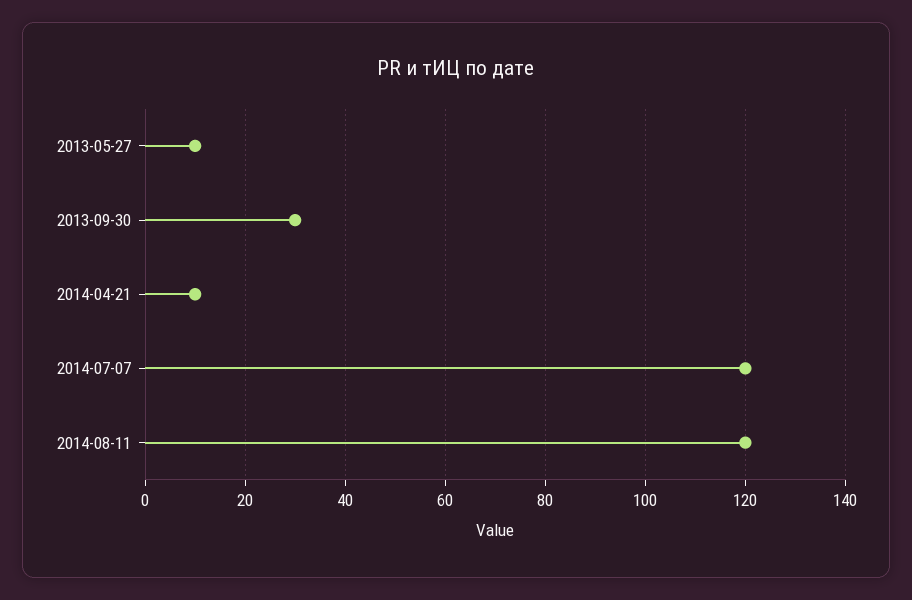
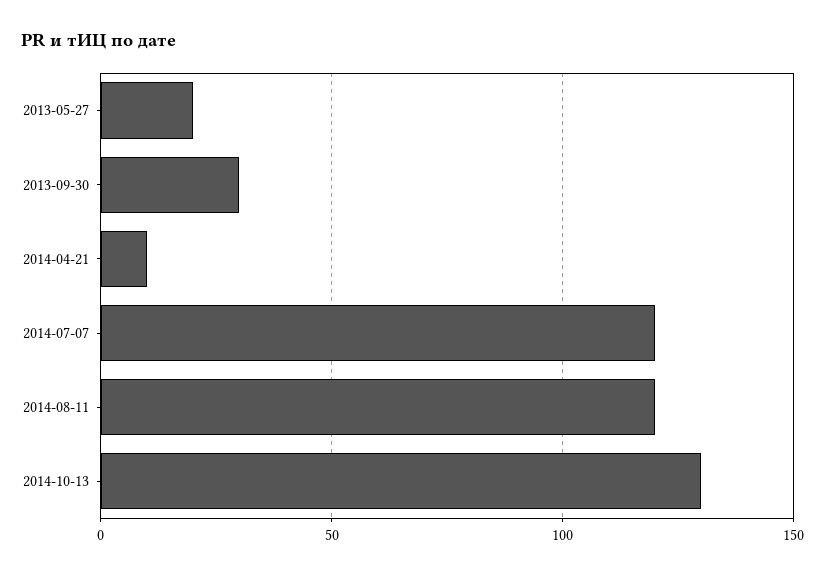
2013-05-27: 10 -> 20
2014-10-13: none -> 130

